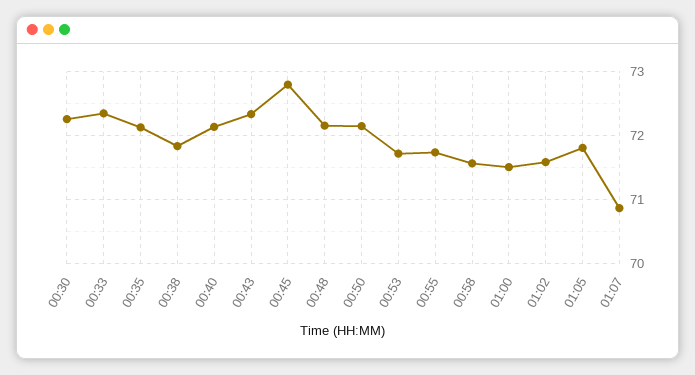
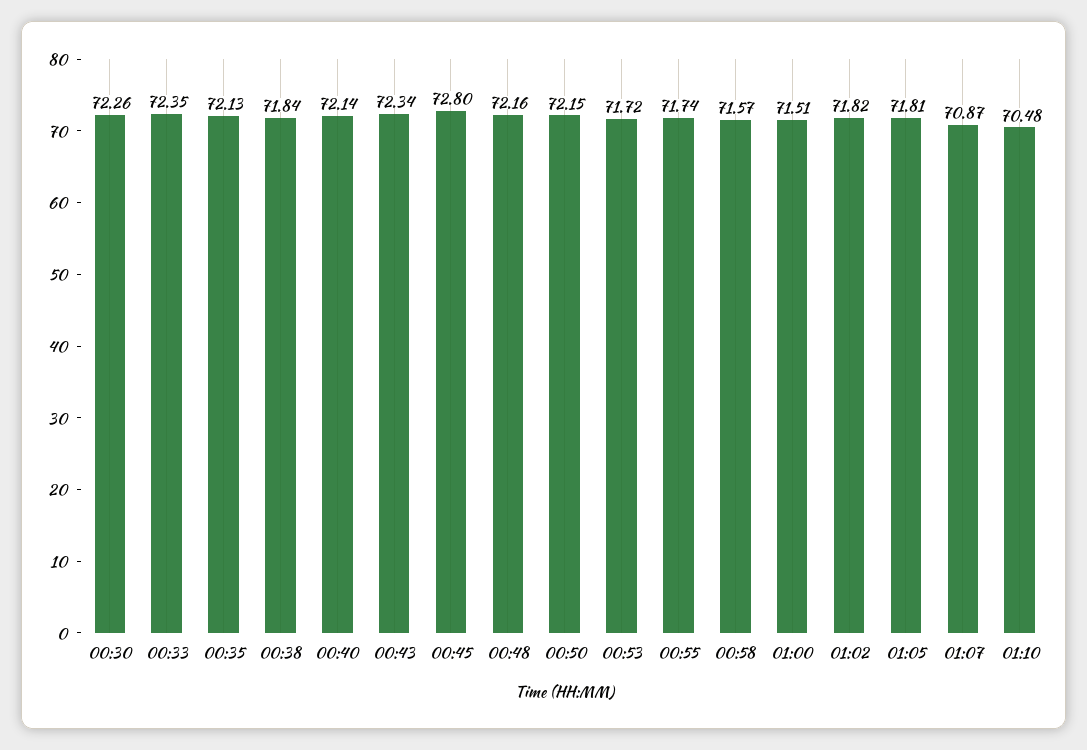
01:02: 71.6 -> 71.82
01:10: none -> 70.48

